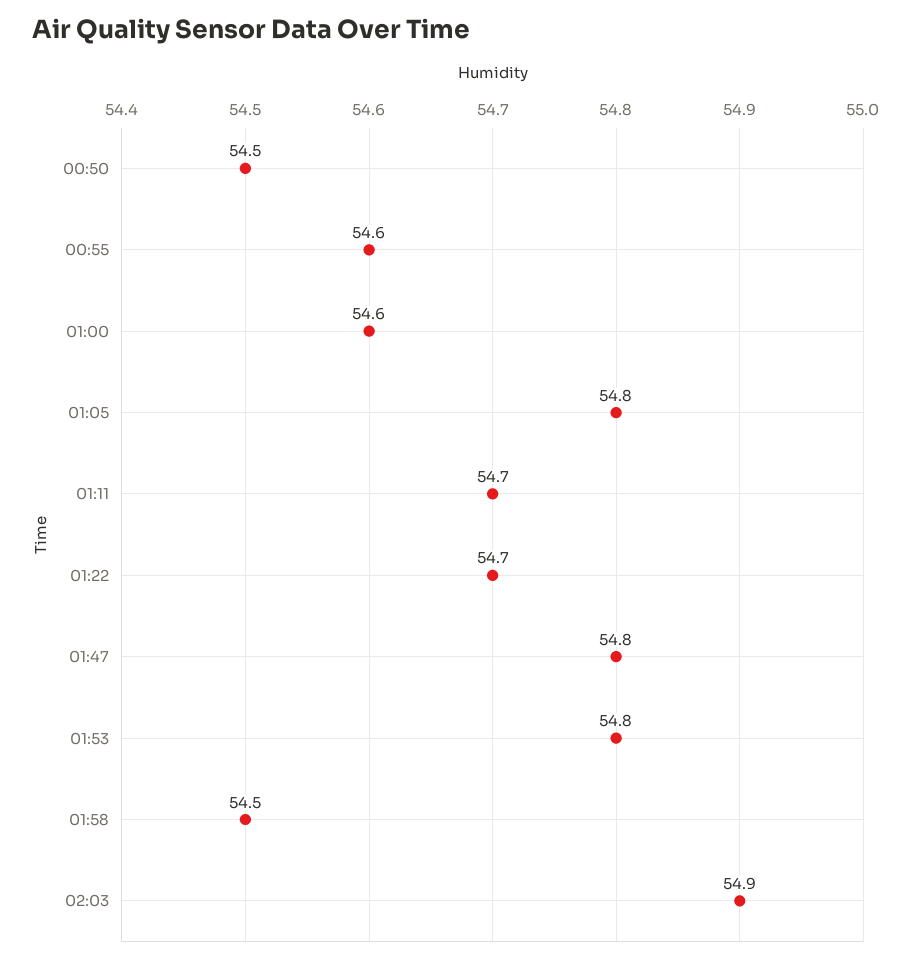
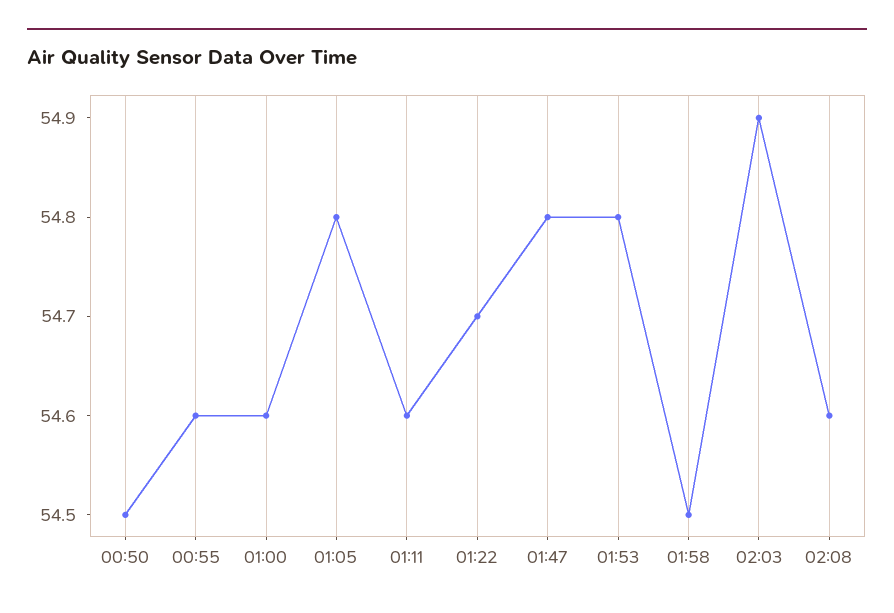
01:11: 54.7 -> 54.6
02:08: none -> 54.6

